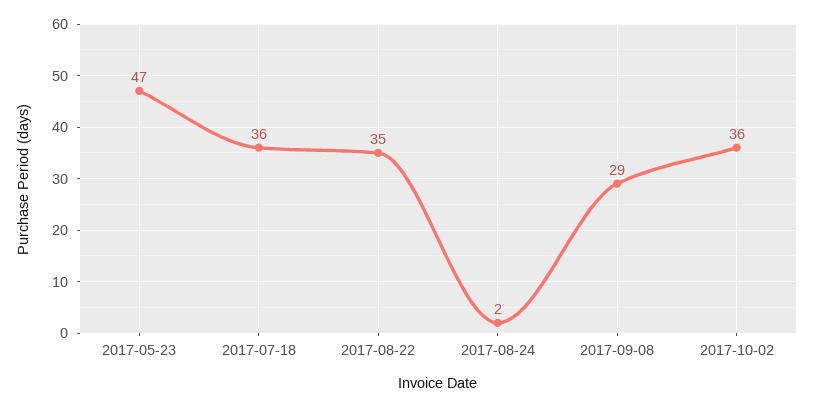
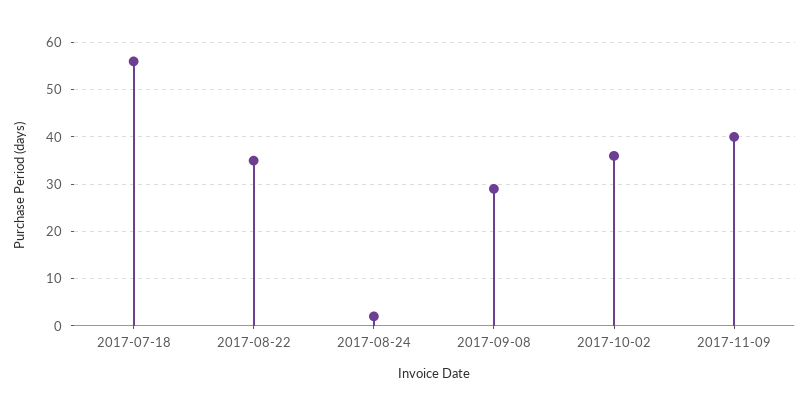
2017-05-23: 47 -> none
2017-07-18: 36 -> 55
2017-11-09: none -> 40

